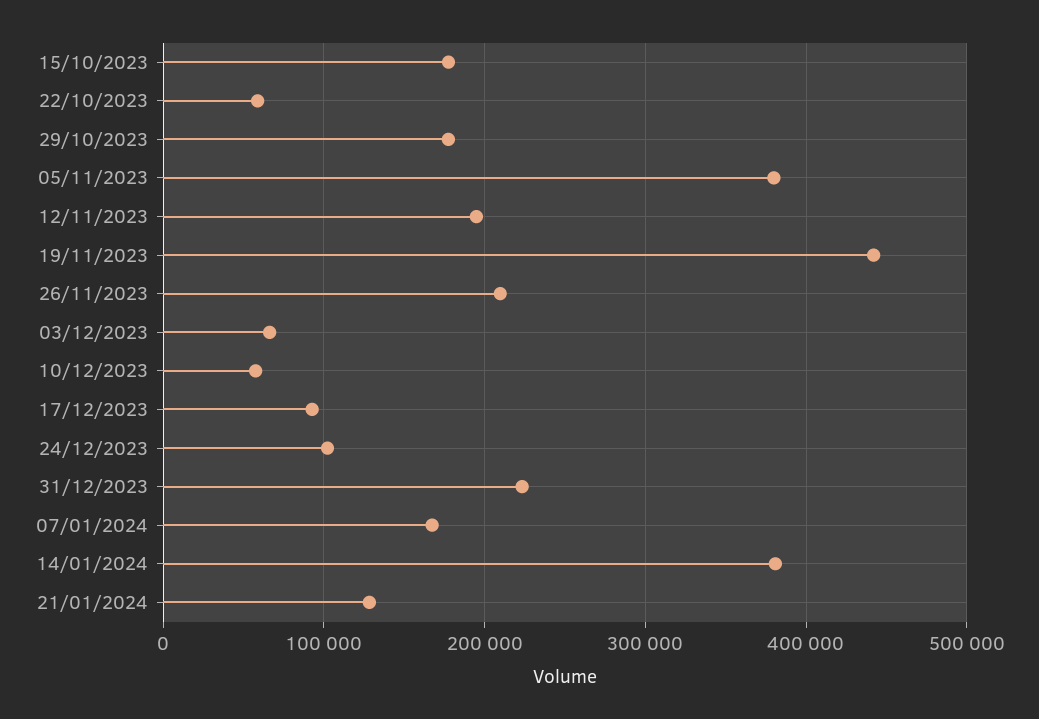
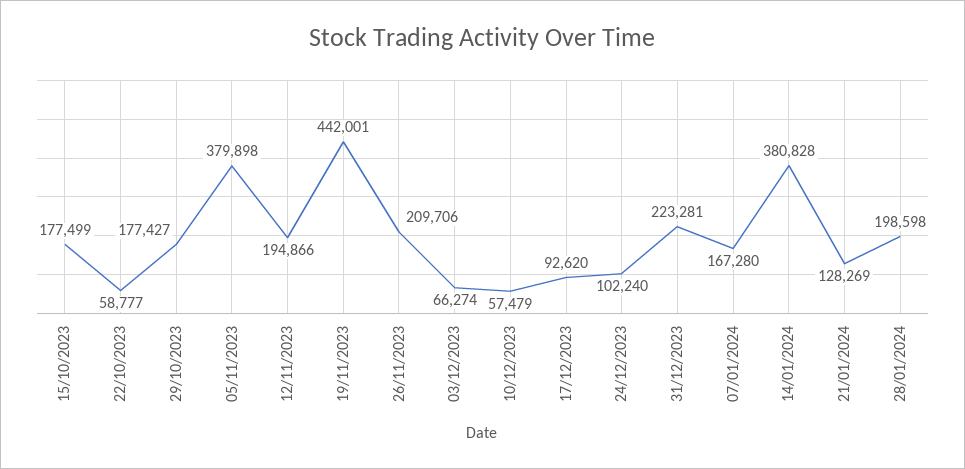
28/01/2024: none -> 198598

